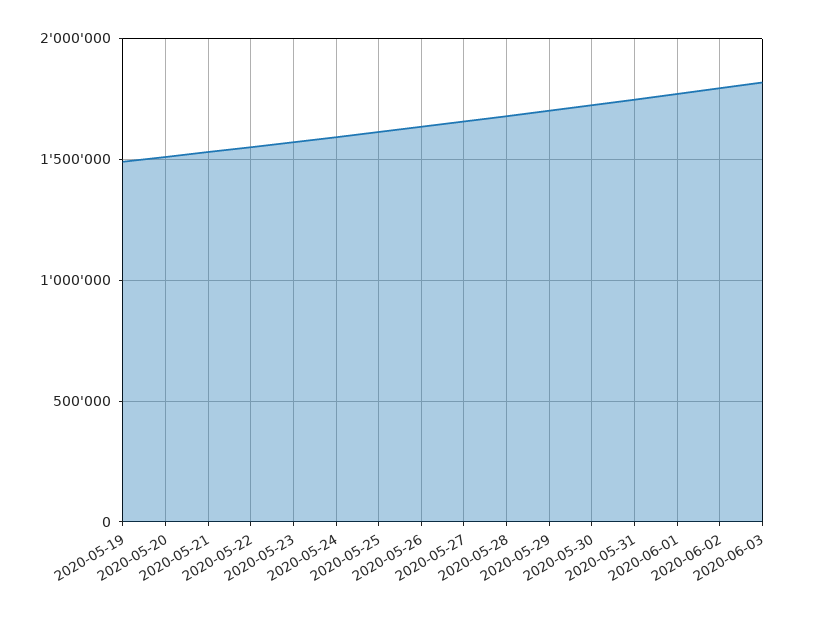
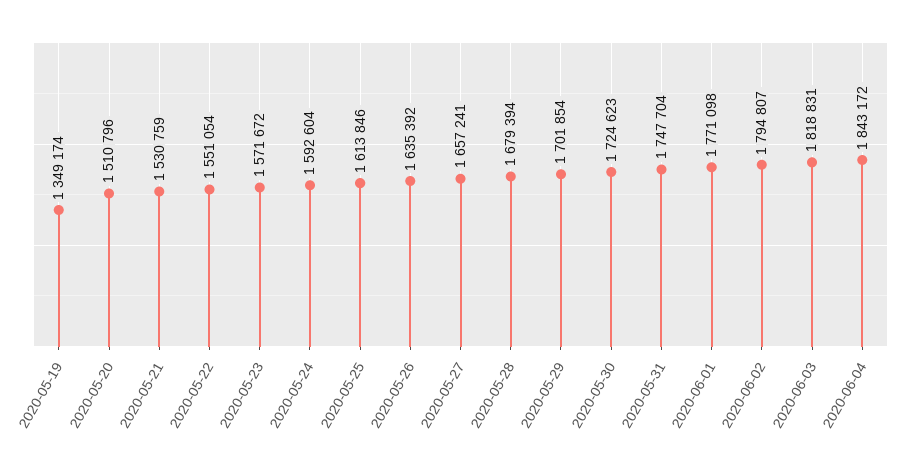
2020-05-19: 1500000 -> 1349174
2020-06-04: none -> 1843172

